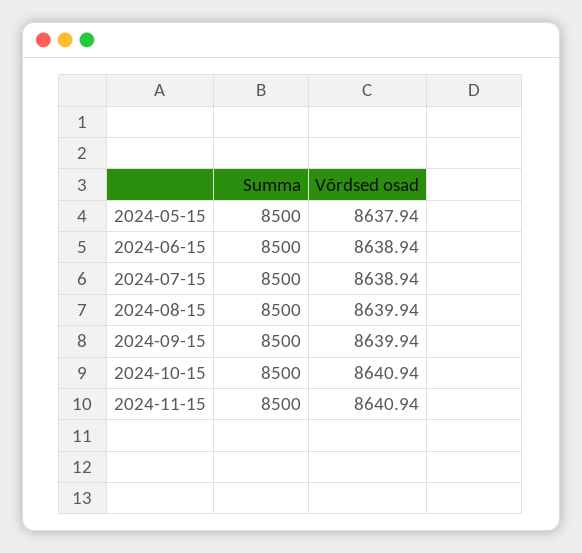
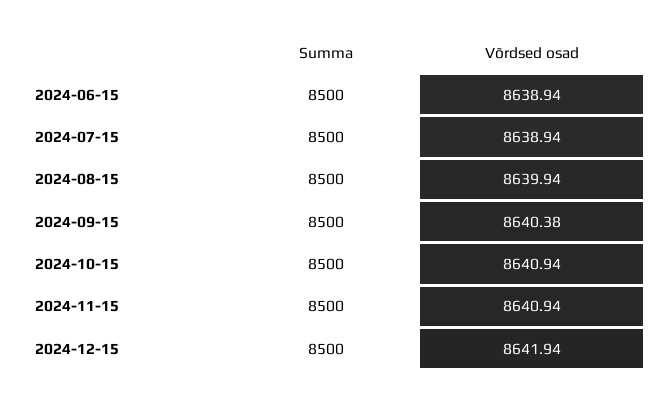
Summa, 2024-05-15: 8500 -> none
Võrdsed osad, 2024-05-15: 8637.94 -> none
Võrdsed osad, 2024-09-15: 8639.94 -> 8640.38
Summa, 2024-12-15: none -> 8500
Võrdsed osad, 2024-12-15: none -> 8641.94

